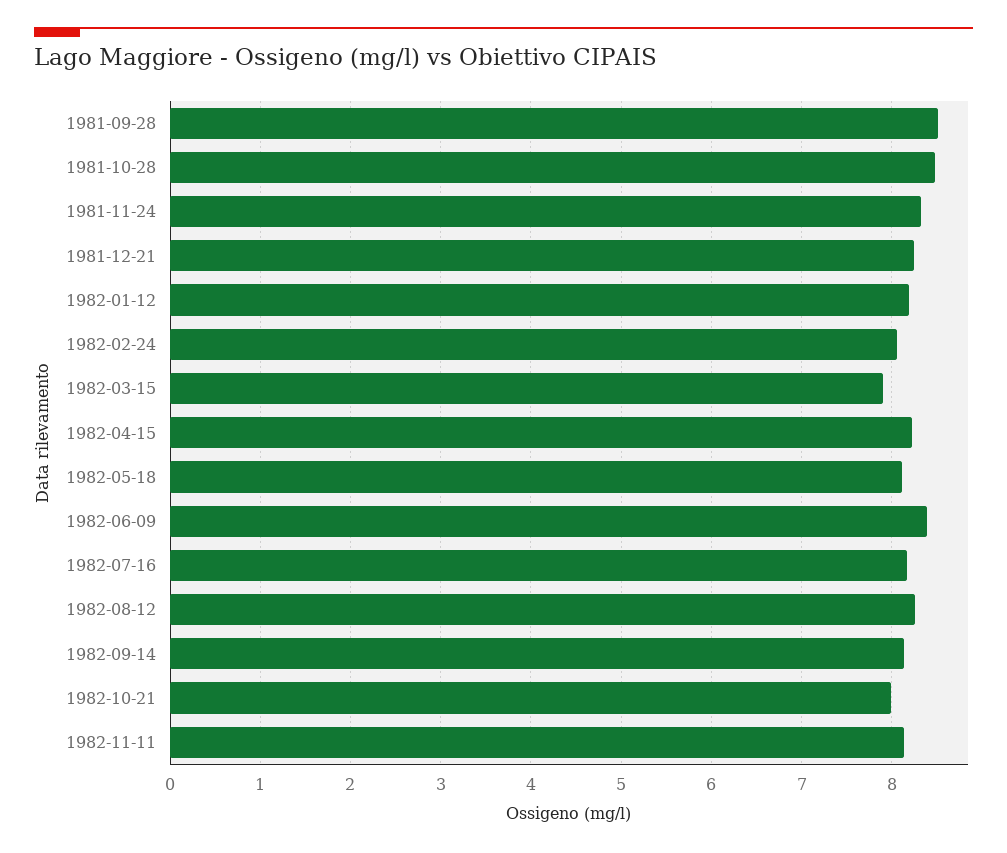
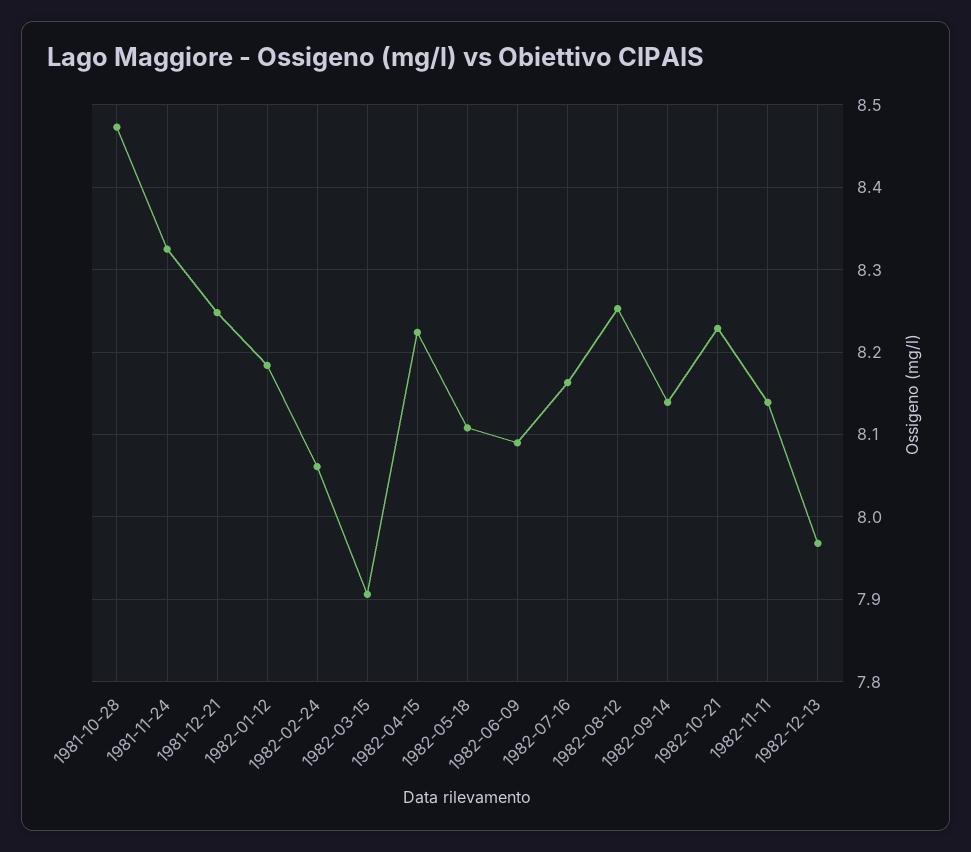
1981-09-28: 8.5 -> none
1982-06-09: 8.4 -> 8.09
1982-10-21: 8 -> 8.23
1982-12-13: none -> 7.97

